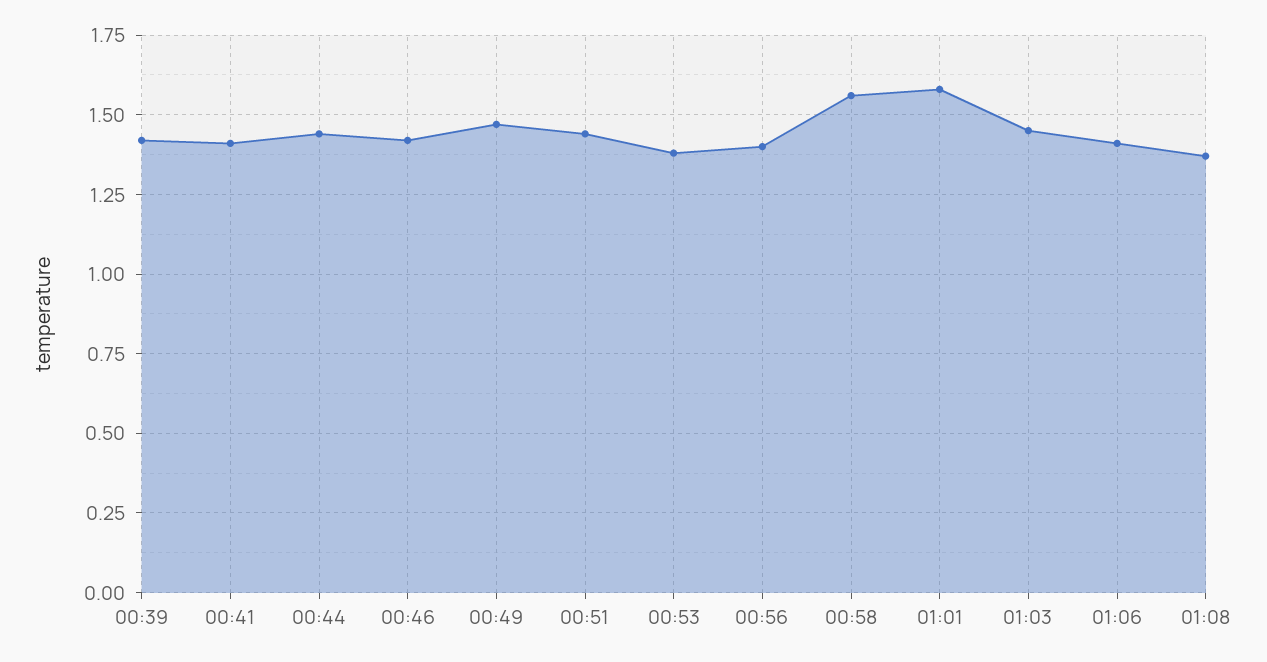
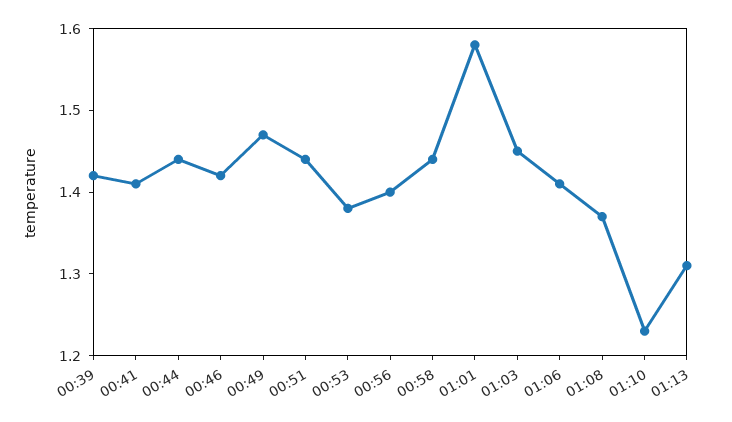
00:58: 1.55 -> 1.44
01:10: none -> 1.23
01:13: none -> 1.31

